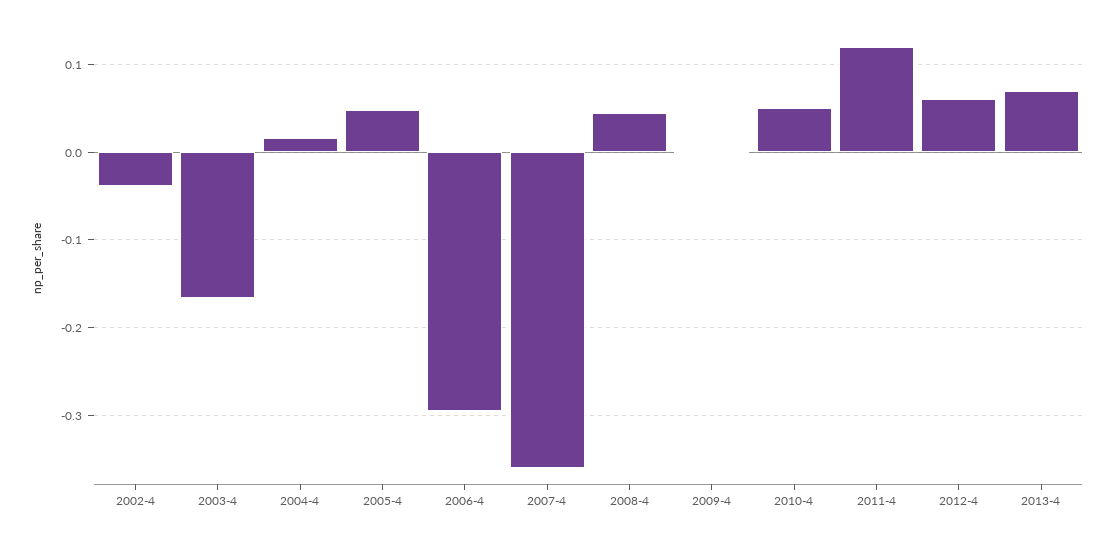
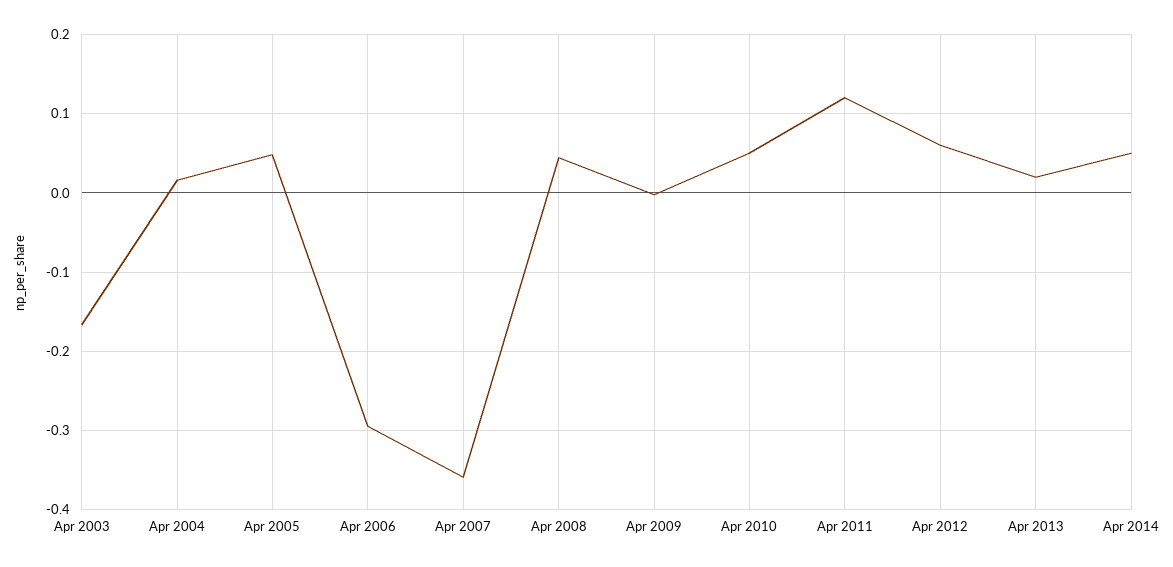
2002-4: -0.04 -> none
2013-4: 0.07 -> 0.02
Apr 2014: none -> 0.05

